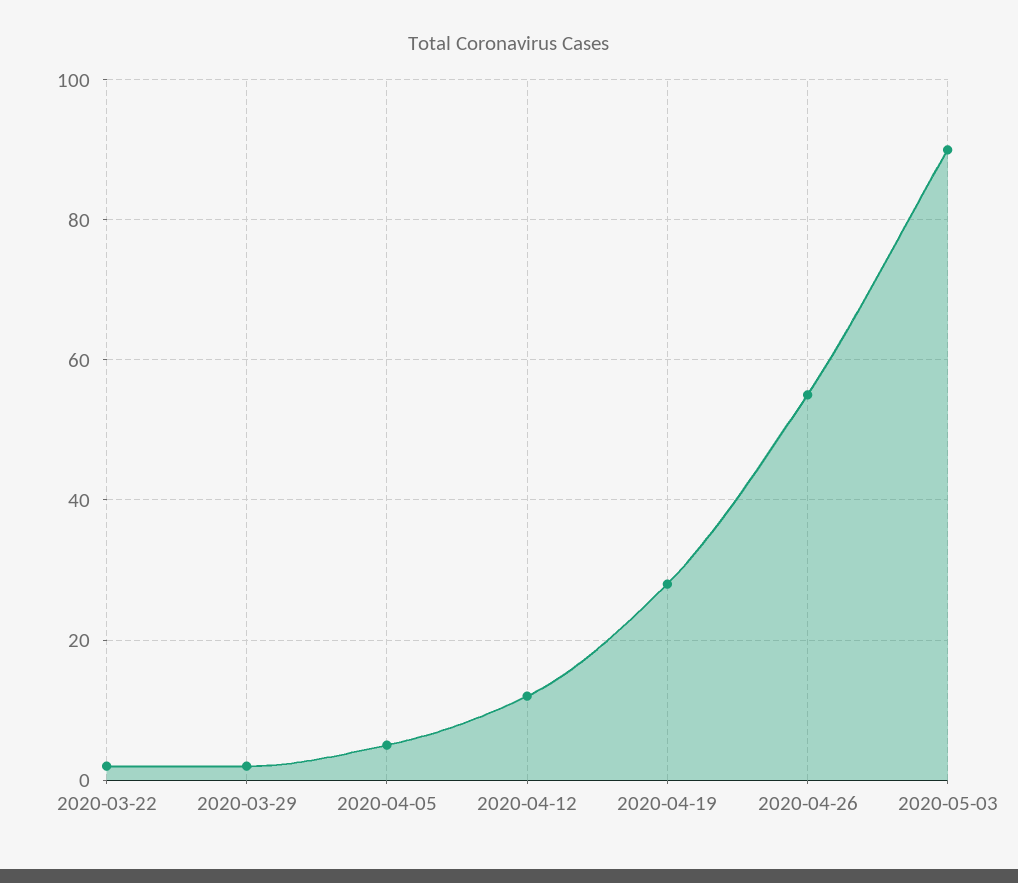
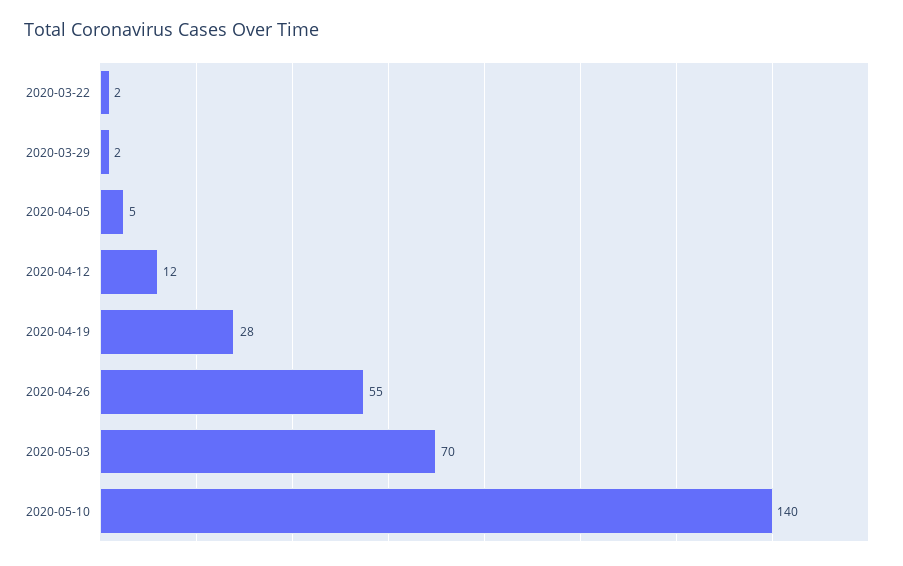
2020-05-03: 90 -> 70
2020-05-10: none -> 140

